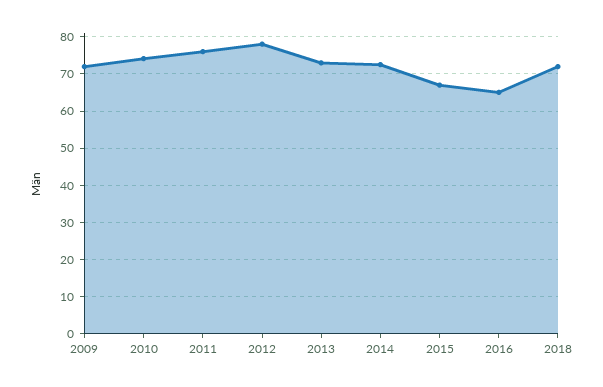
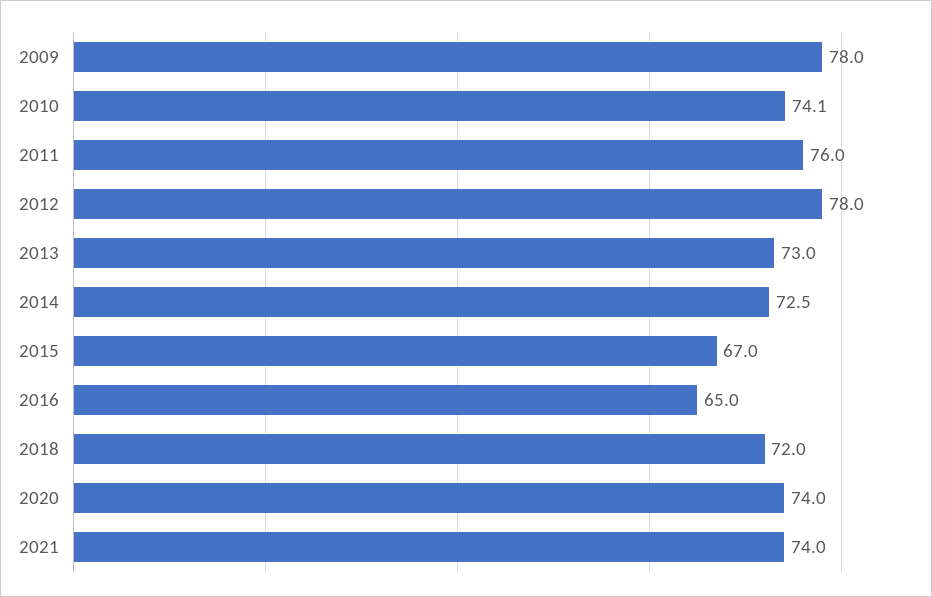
2009: 72 -> 78
2020: none -> 74
2021: none -> 74

